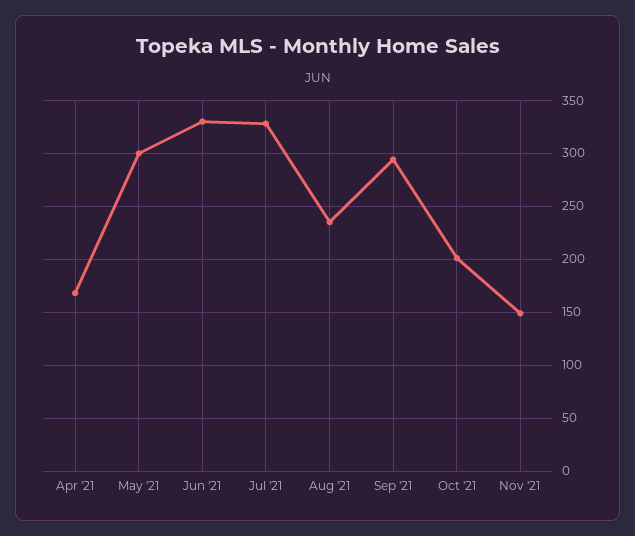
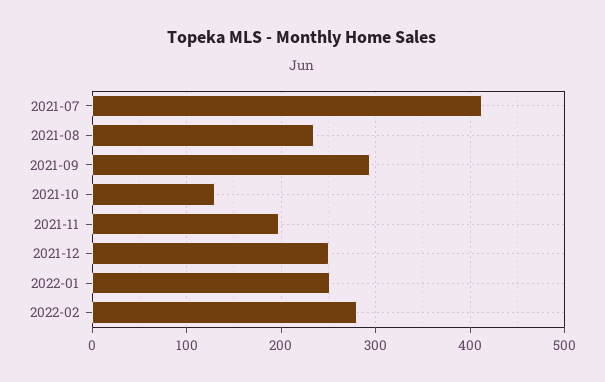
Apr '21: 170 -> none
May '21: 300 -> none
Jun '21: 330 -> none
Jul '21: 330 -> 410
Oct '21: 200 -> 130
Nov '21: 150 -> 200
2021-12: none -> 250
2022-01: none -> 250
2022-02: none -> 280

